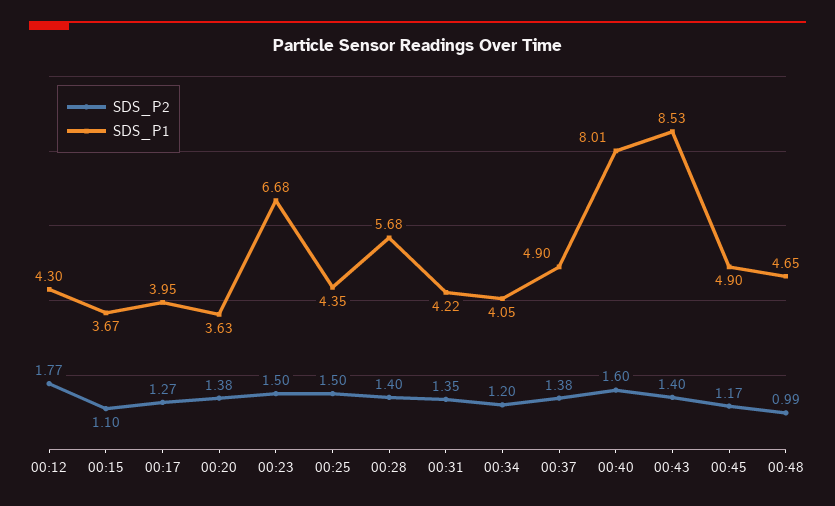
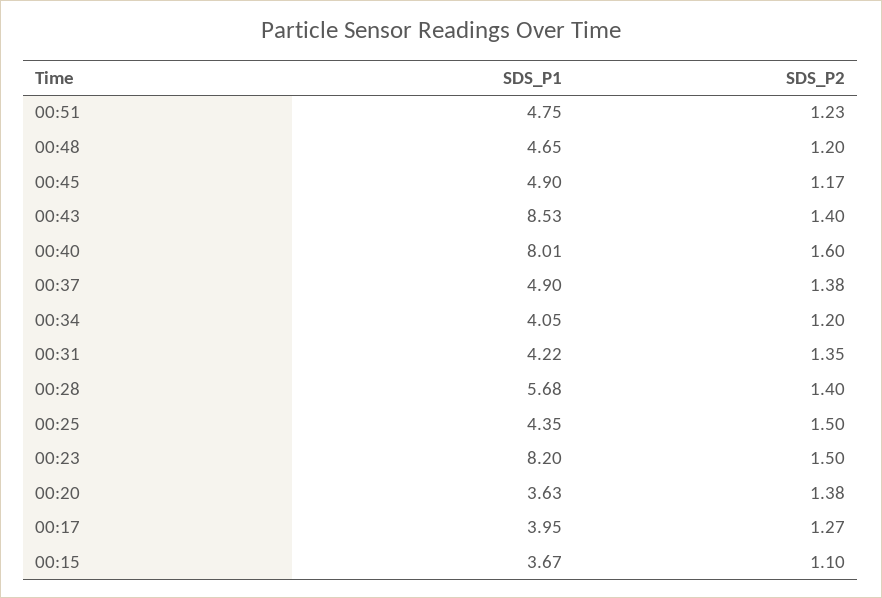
SDS_P2, 00:12: 1.77 -> none
SDS_P1, 00:12: 4.3 -> none
SDS_P1, 00:23: 6.68 -> 8.2
SDS_P2, 00:48: 0.99 -> 1.2
SDS_P1, 00:51: none -> 4.75
SDS_P2, 00:51: none -> 1.23

